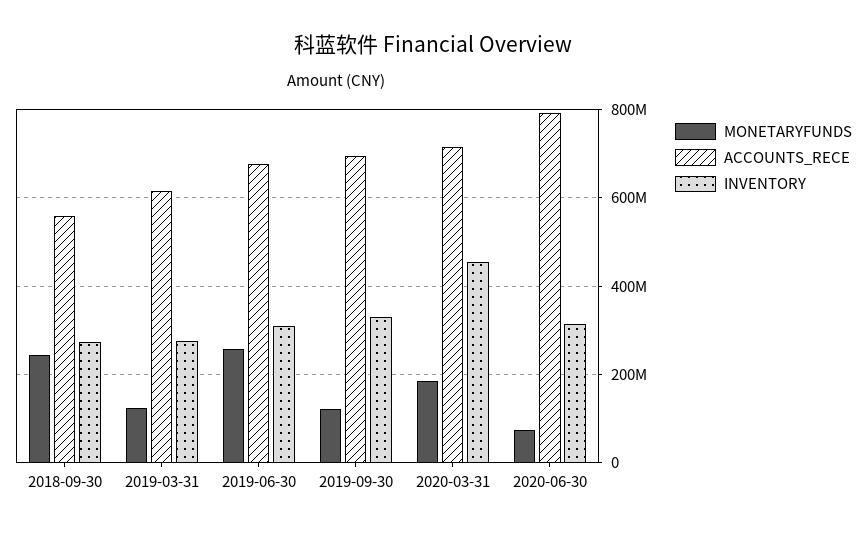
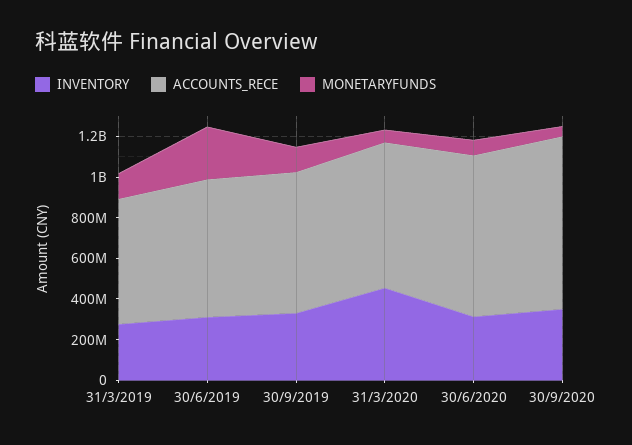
MONETARYFUNDS, 2018-09-30: 240000000 -> none
ACCOUNTS_RECE, 2018-09-30: 560000000 -> none
INVENTORY, 2018-09-30: 280000000 -> none
MONETARYFUNDS, 2020-03-31: 180000000 -> 50000000
INVENTORY, 30/9/2020: none -> 350000000
ACCOUNTS_RECE, 30/9/2020: none -> 850000000
MONETARYFUNDS, 30/9/2020: none -> 50000000

